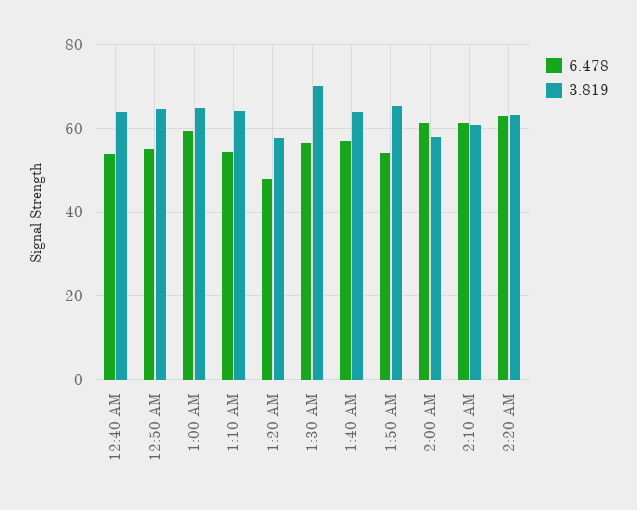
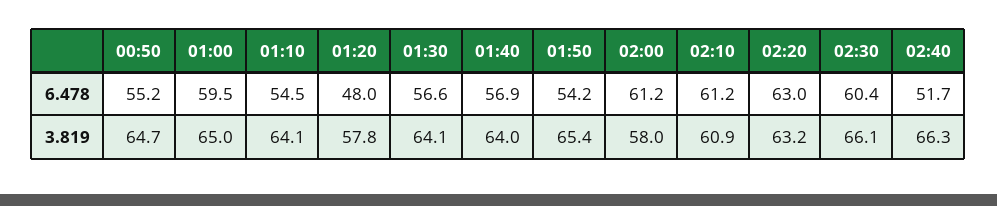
6.478, 12:40 AM: 54 -> none
3.819, 12:40 AM: 64 -> none
3.819, 1:30 AM: 70 -> 64.1
6.478, 02:30: none -> 60.4
6.478, 02:40: none -> 51.7
3.819, 02:30: none -> 66.1
3.819, 02:40: none -> 66.3

